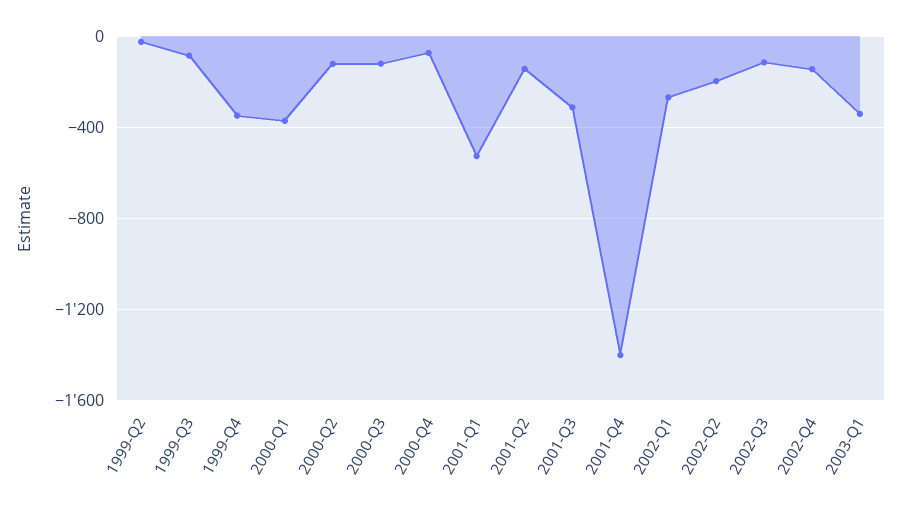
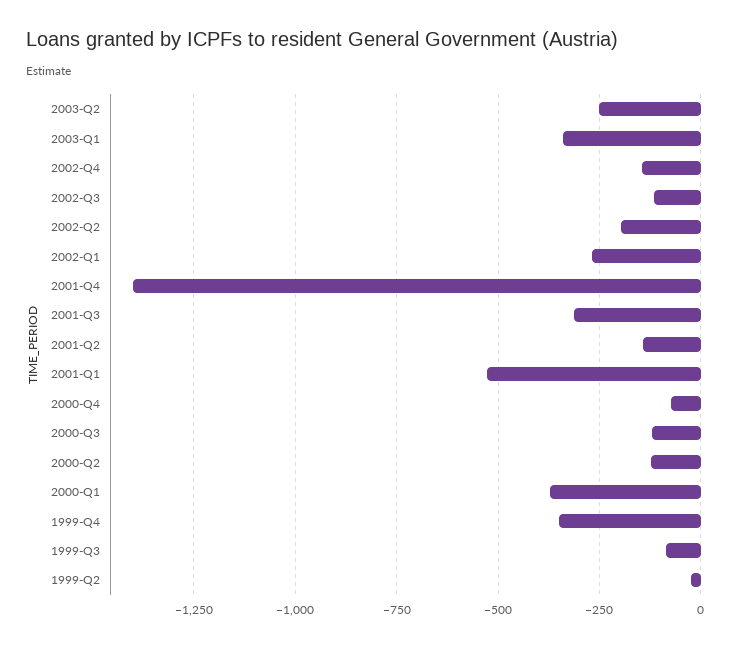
2003-Q2: none -> -250

